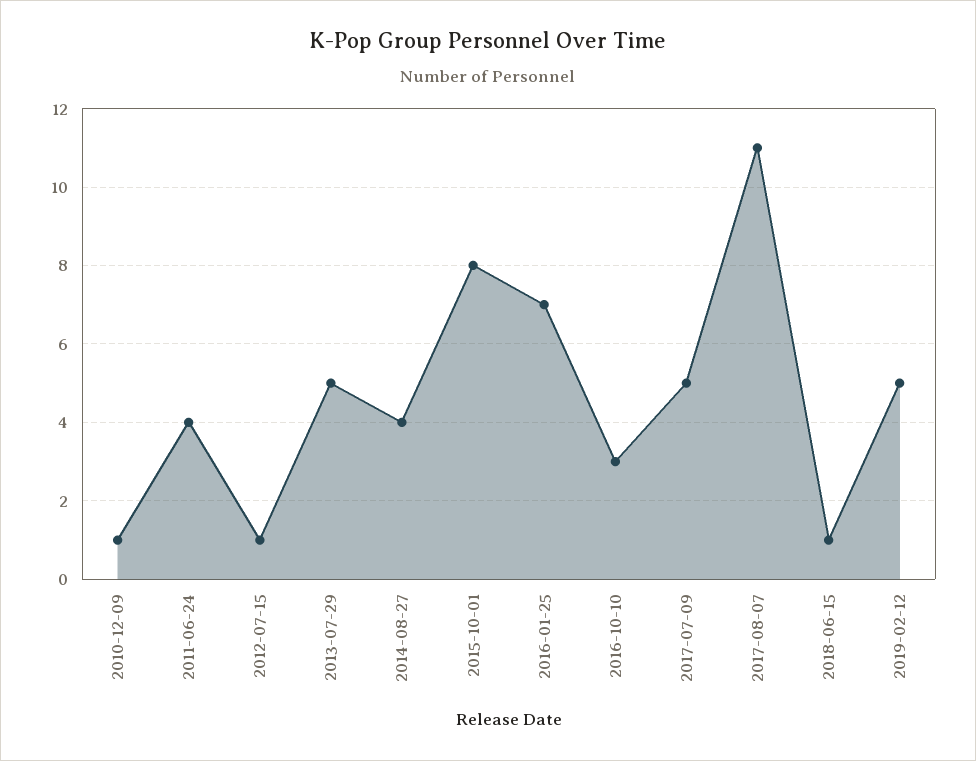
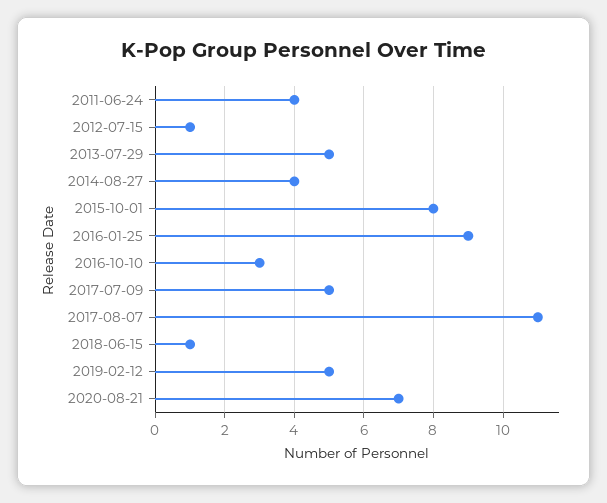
2010-12-09: 1 -> none
2016-01-25: 7 -> 9
2020-08-21: none -> 7

